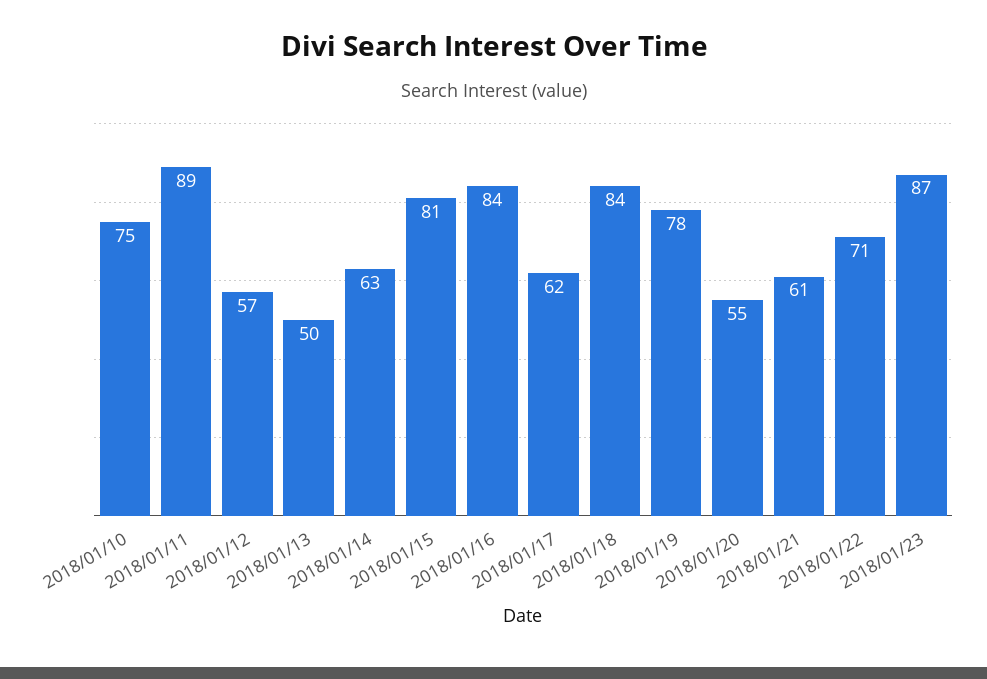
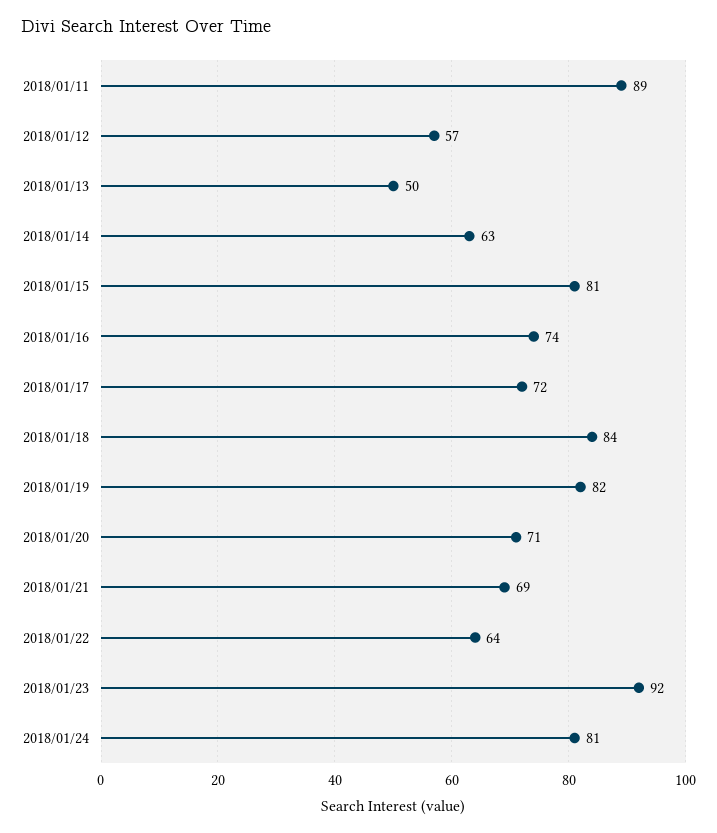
2018/01/10: 75 -> none
2018/01/16: 84 -> 74
2018/01/17: 62 -> 72
2018/01/19: 78 -> 82
2018/01/20: 55 -> 71
2018/01/21: 61 -> 69
2018/01/22: 71 -> 64
2018/01/23: 87 -> 92
2018/01/24: none -> 81

